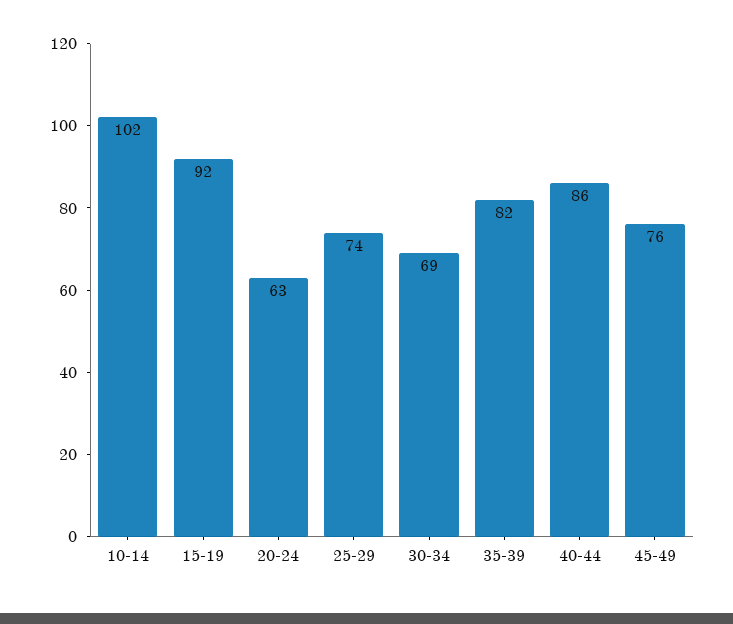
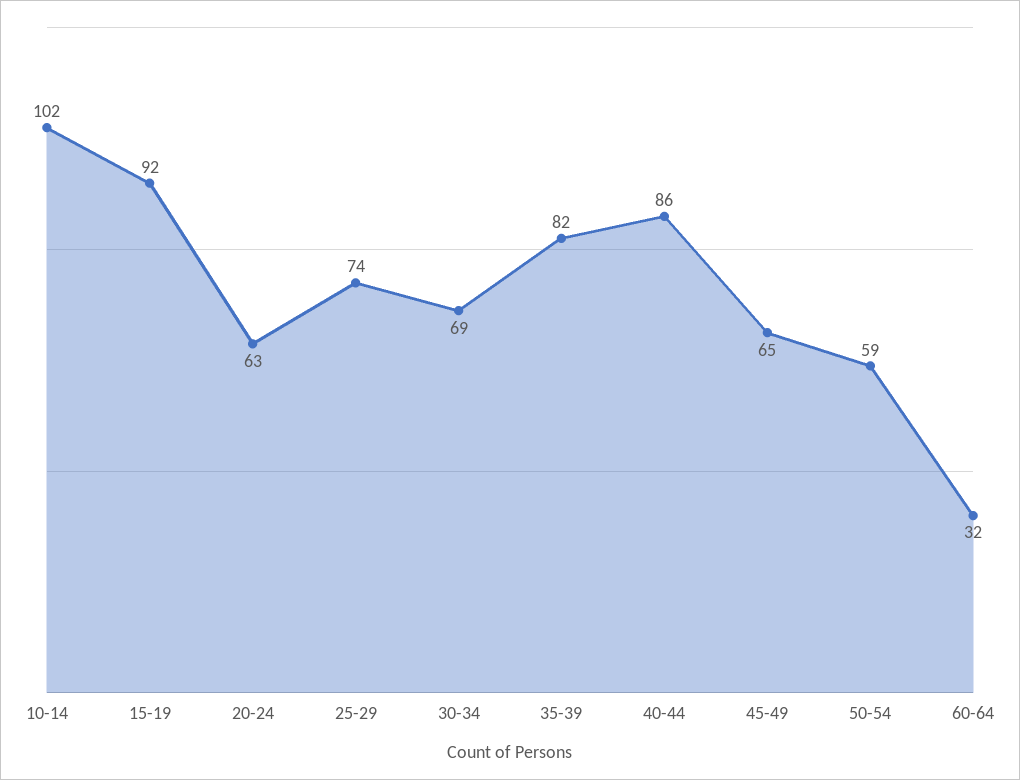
45-49: 76 -> 65
50-54: none -> 59
60-64: none -> 32

